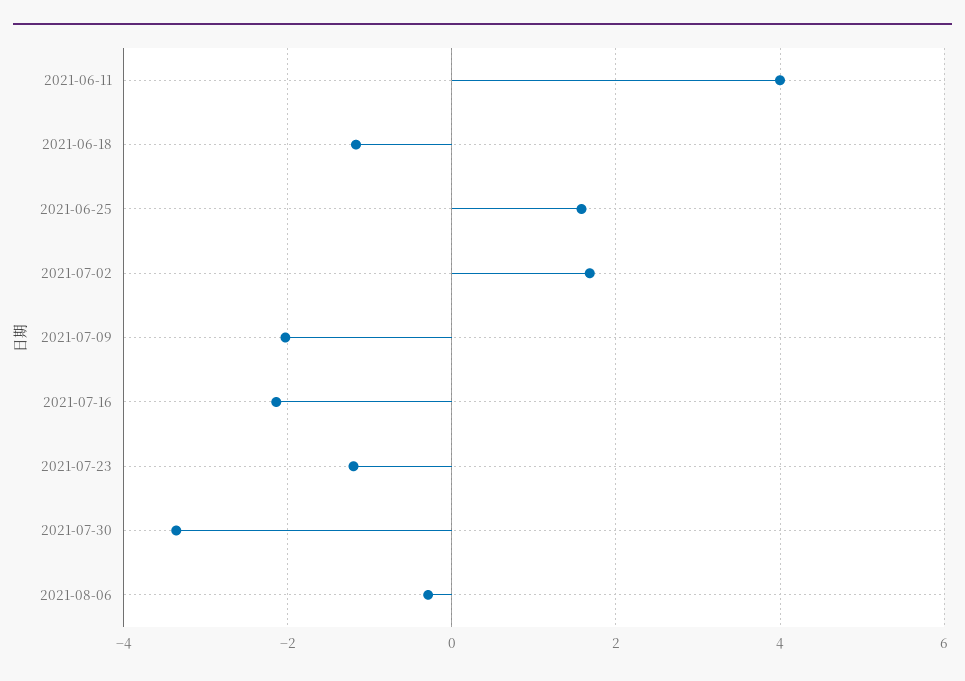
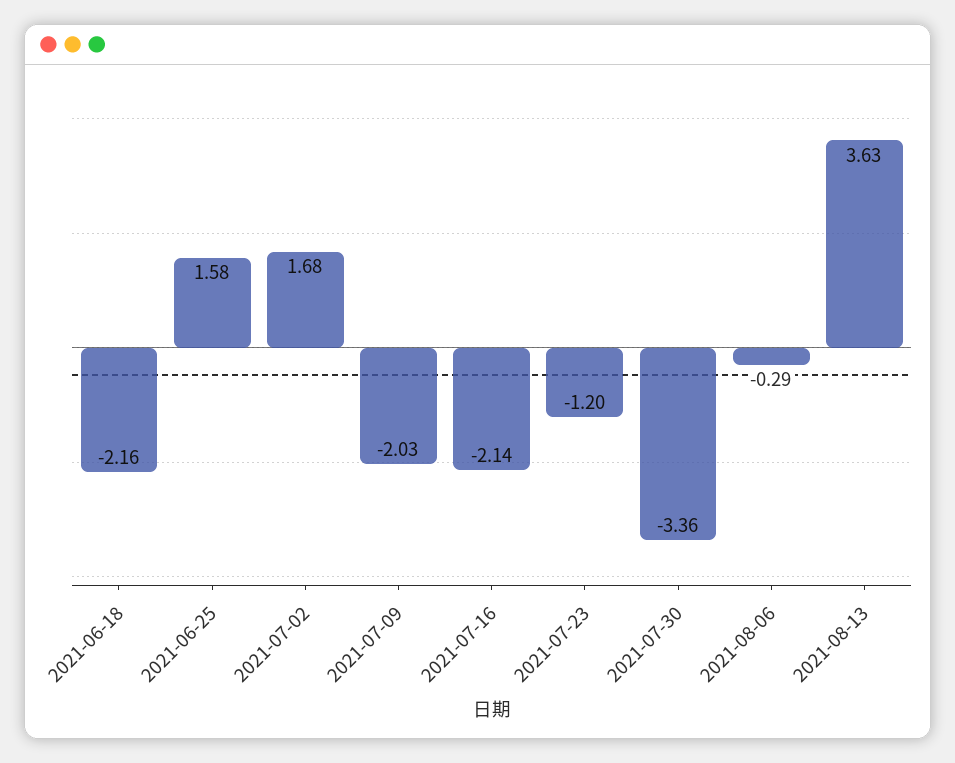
2021-06-11: 4 -> none
2021-06-18: -1.2 -> -2.16
2021-08-13: none -> 3.63

